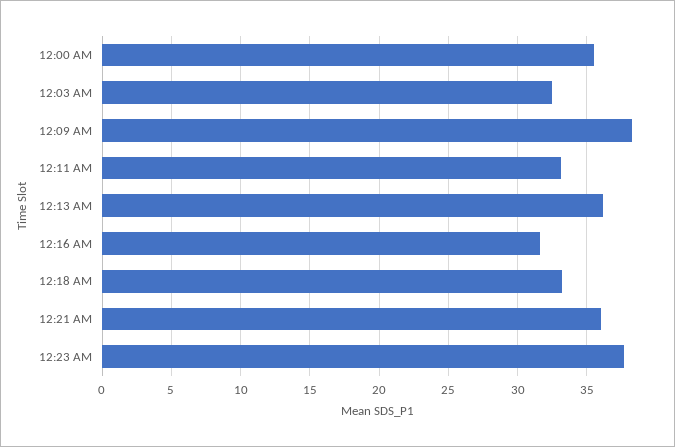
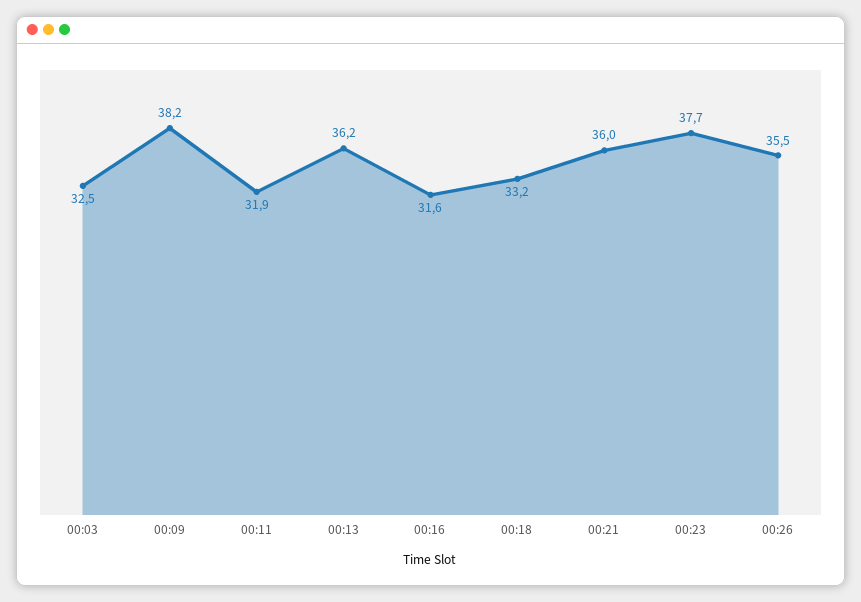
12:00 AM: 35.5 -> none
12:11 AM: 33 -> 31.9
00:26: none -> 35.5

